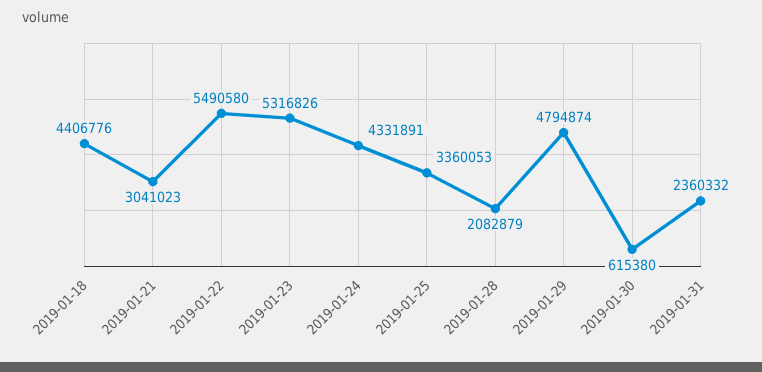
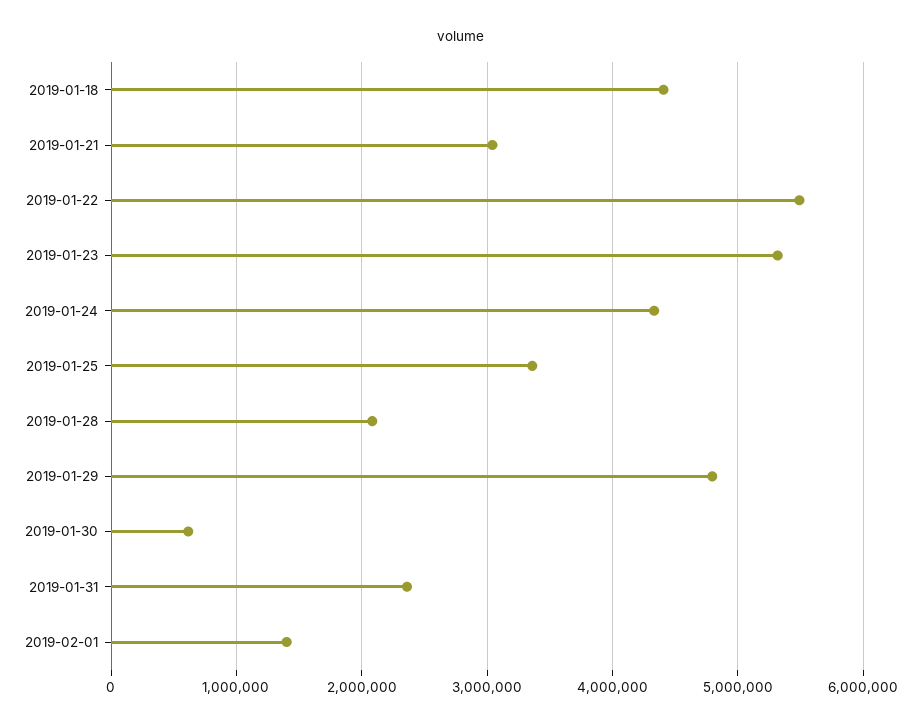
2019-02-01: none -> 1400000

